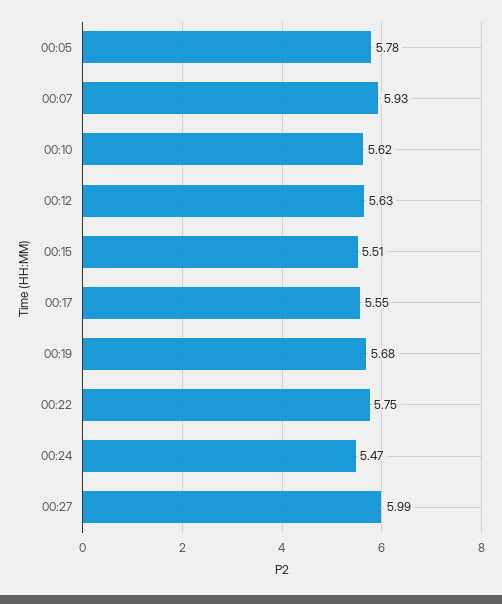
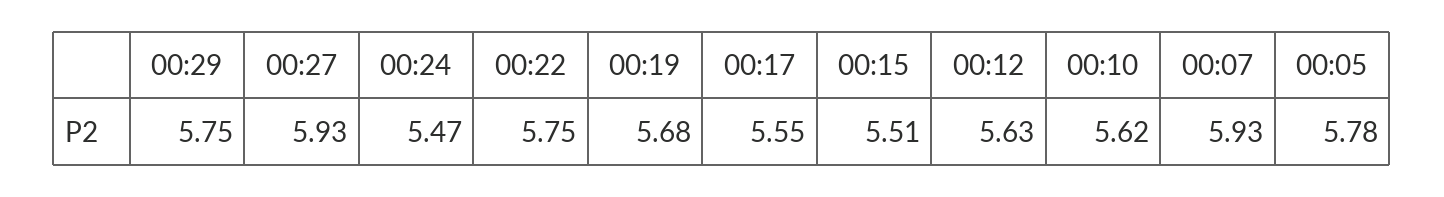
00:27: 5.99 -> 5.93
00:29: none -> 5.75

